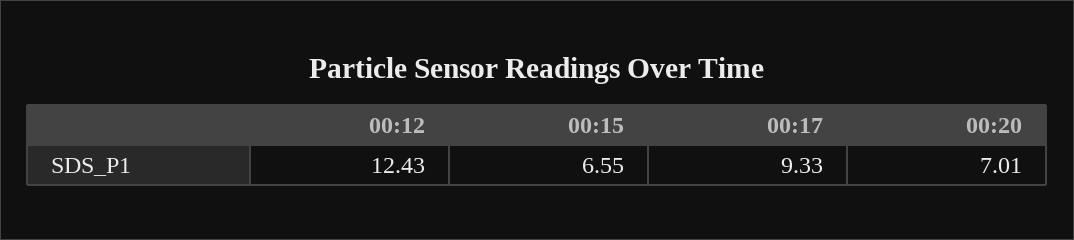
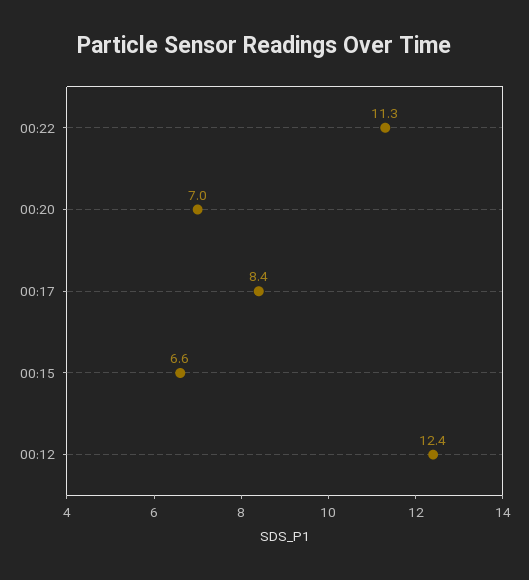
00:17: 9.33 -> 8.4
00:22: none -> 11.3

